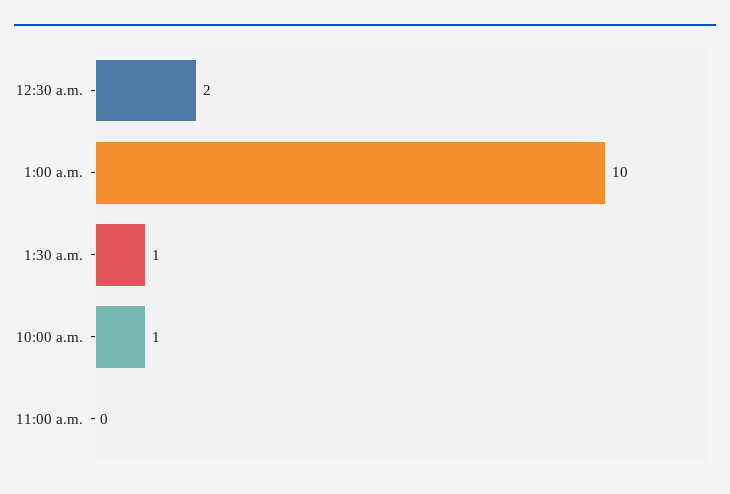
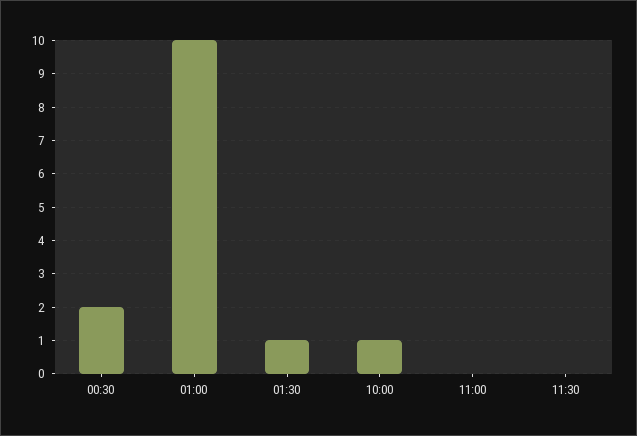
11:30: none -> 0

